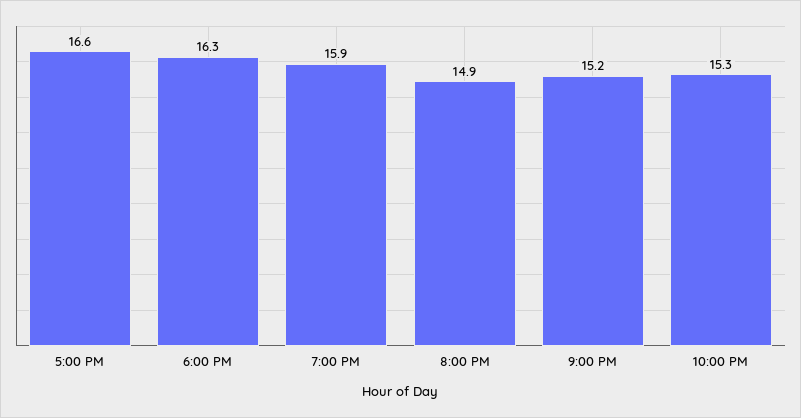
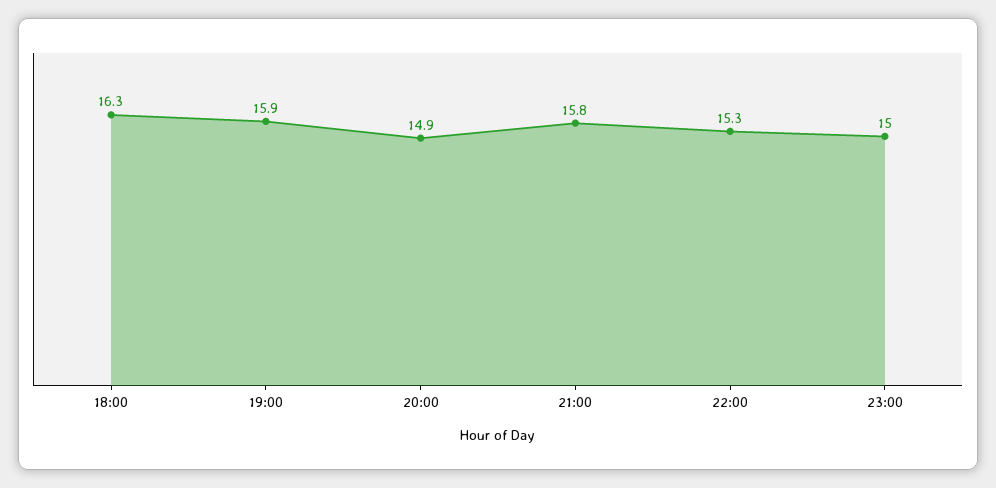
5:00 PM: 16.6 -> none
9:00 PM: 15.2 -> 15.8
23:00: none -> 15

